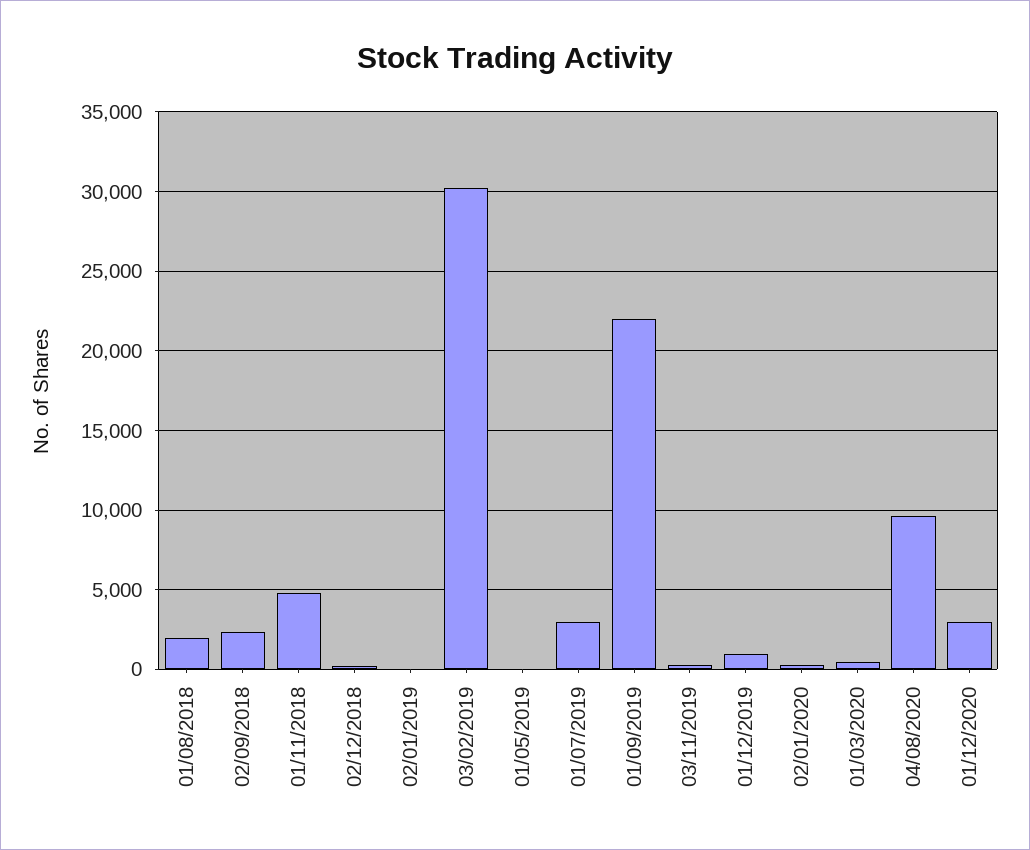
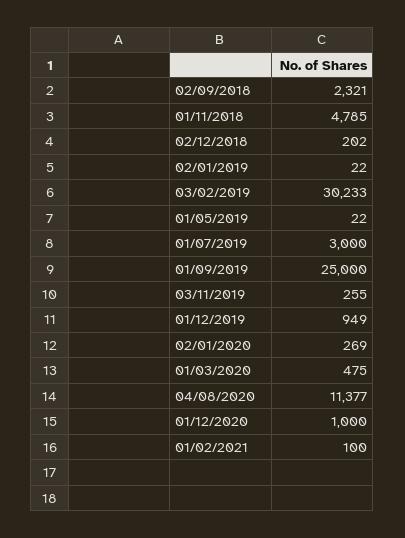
01/08/2018: 2000 -> none
01/09/2019: 22000 -> 25000
04/08/2020: 9500 -> 11377
01/12/2020: 3000 -> 1000
01/02/2021: none -> 100

